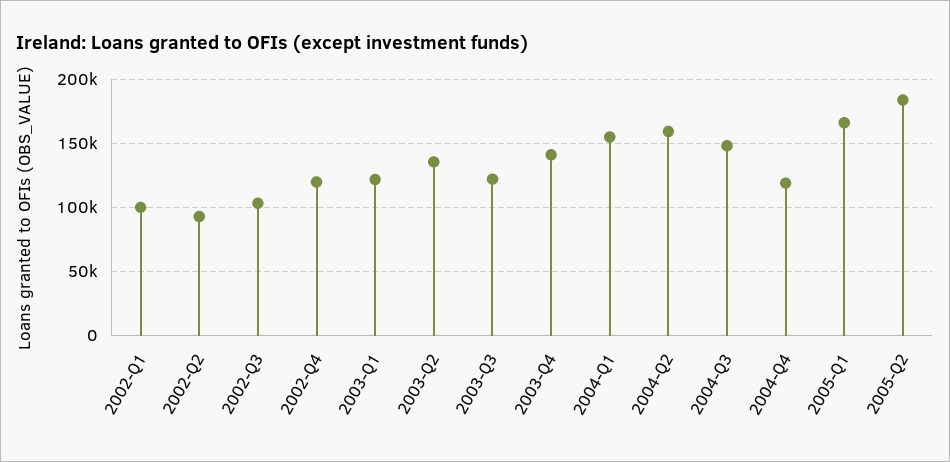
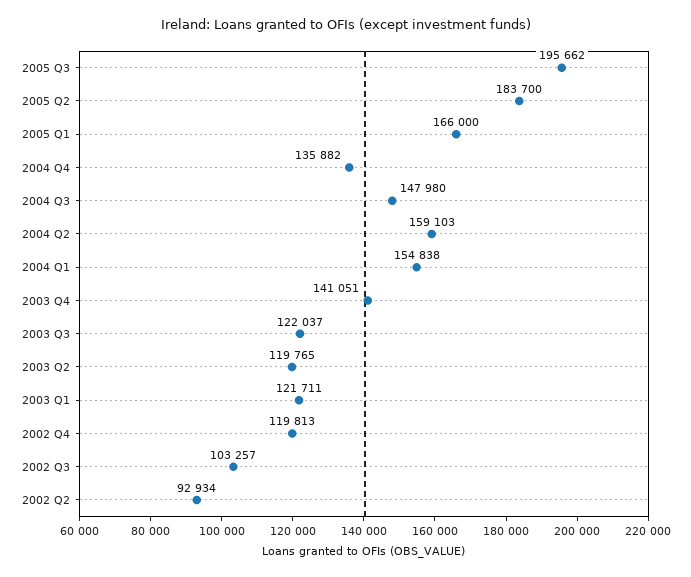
2002-Q1: 100000 -> none
2003-Q2: 135000 -> 119765
2004-Q4: 120000 -> 135882
2005 Q3: none -> 195662

